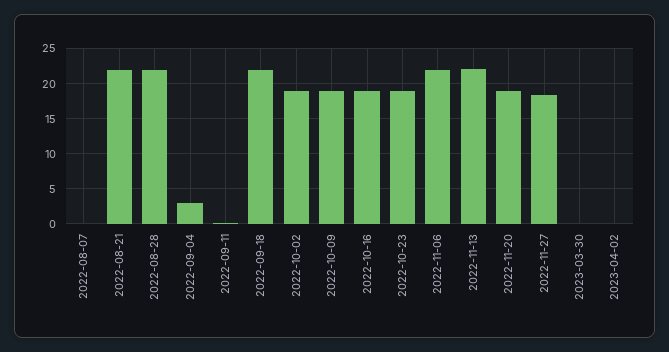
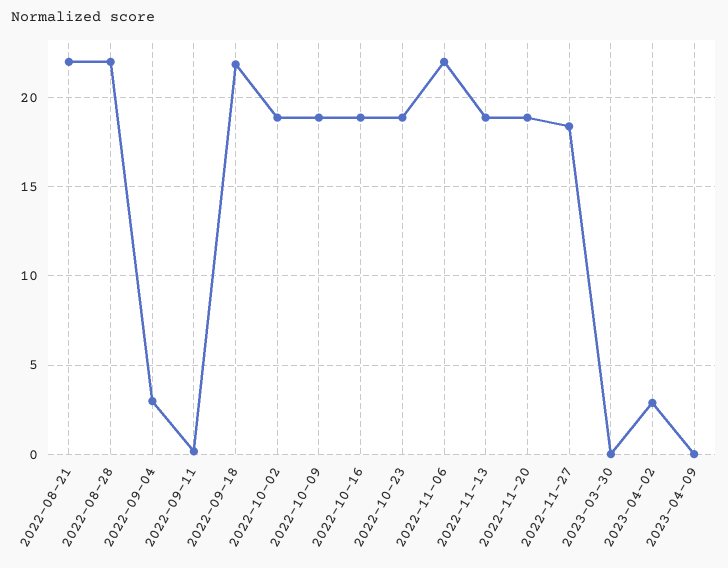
2022-08-07: 0 -> none
2022-11-13: 22 -> 19
2023-04-02: 0 -> 3
2023-04-09: none -> 0

